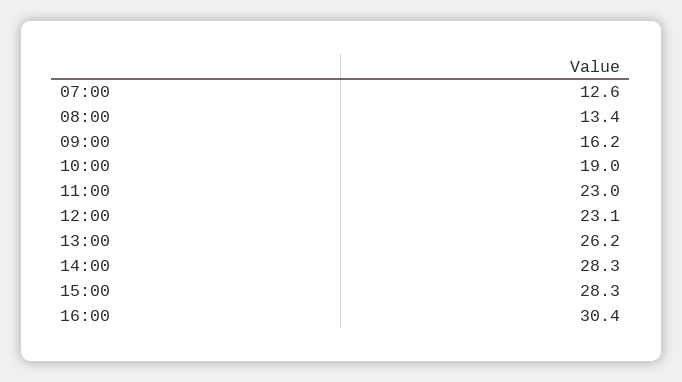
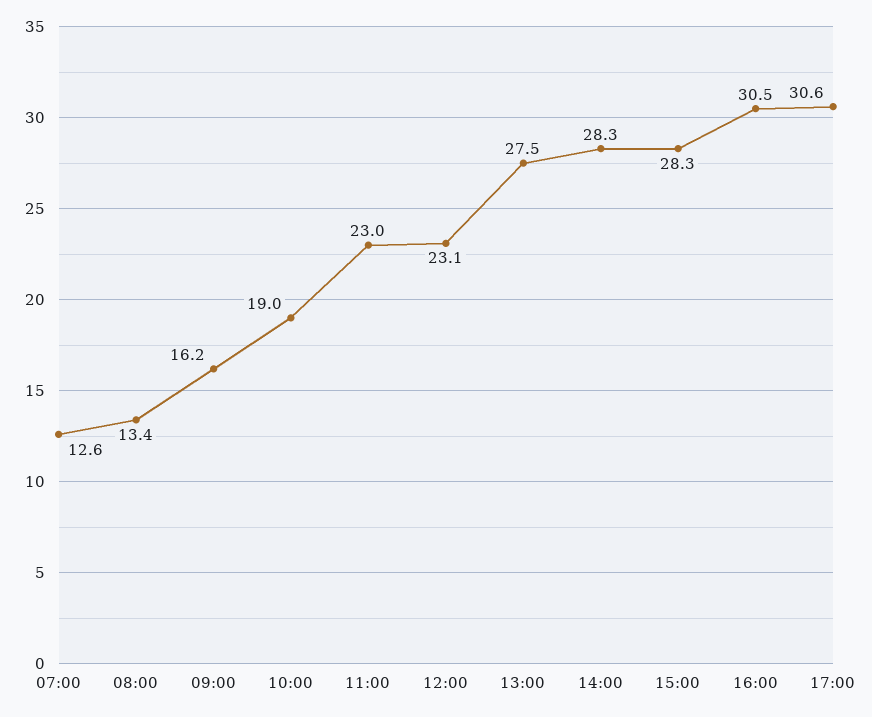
13:00: 26.2 -> 27.5
16:00: 30.4 -> 30.5
17:00: none -> 30.6

